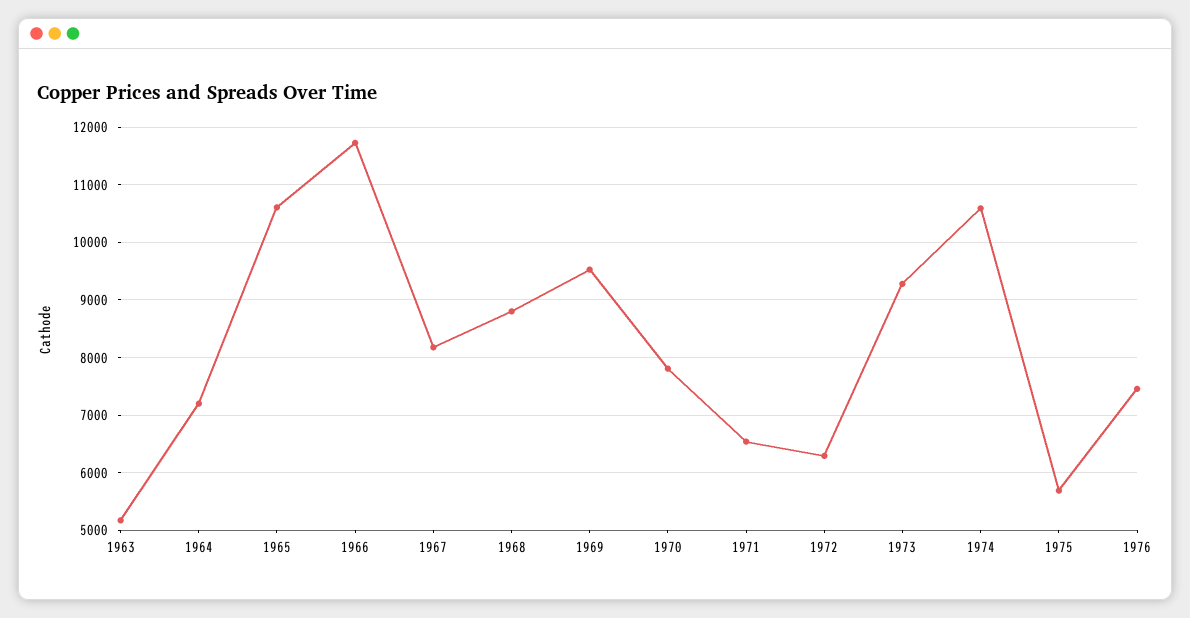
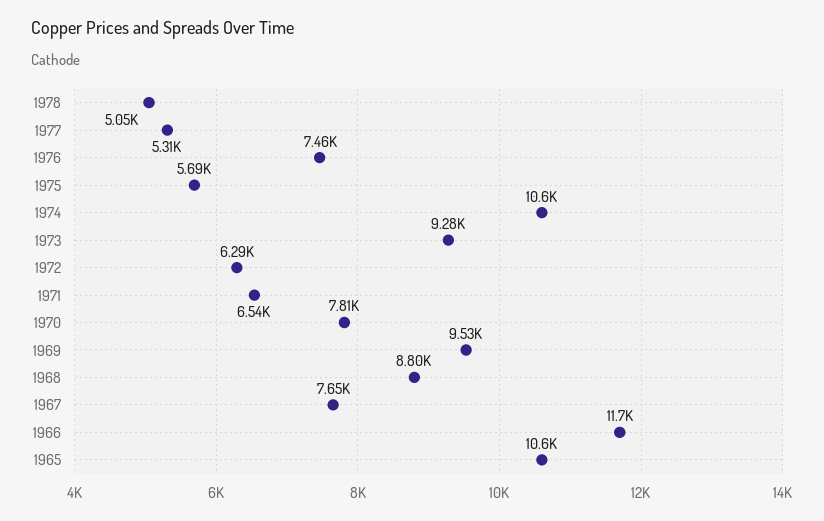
1963: 5200 -> none
1964: 7200 -> none
1967: 8200 -> 7650
1978: none -> 5050
1977: none -> 5310

